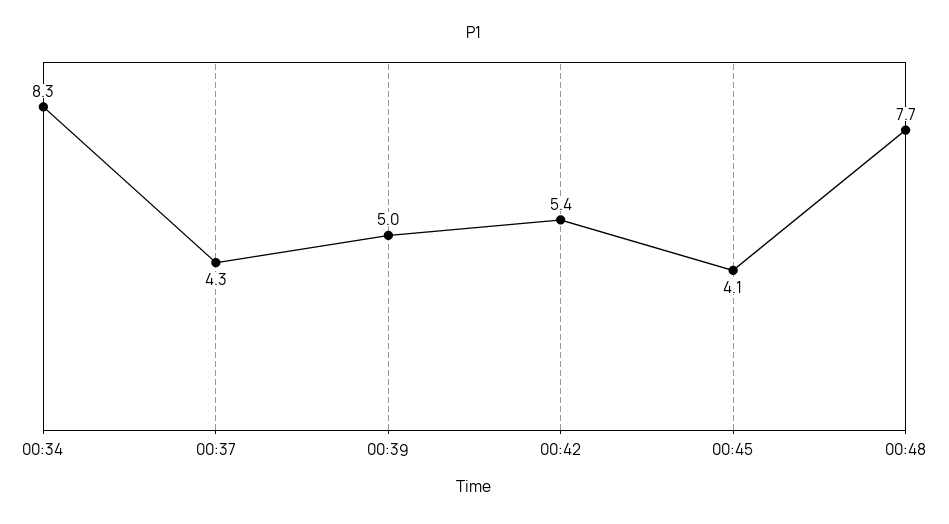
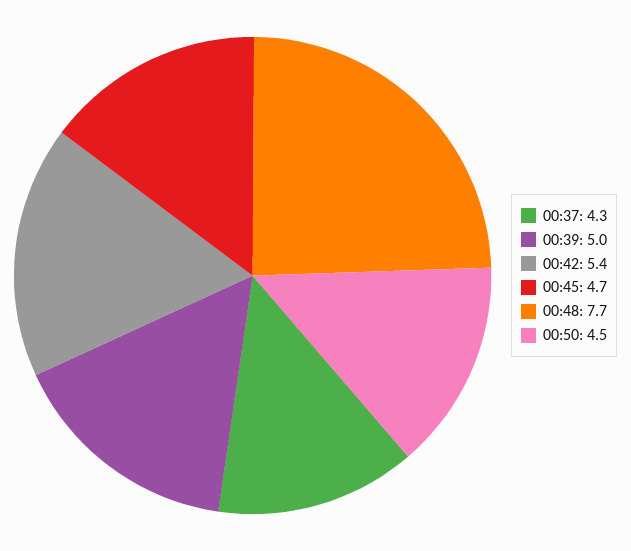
00:34: 8.3 -> none
00:45: 4.1 -> 4.7
00:50: none -> 4.5

